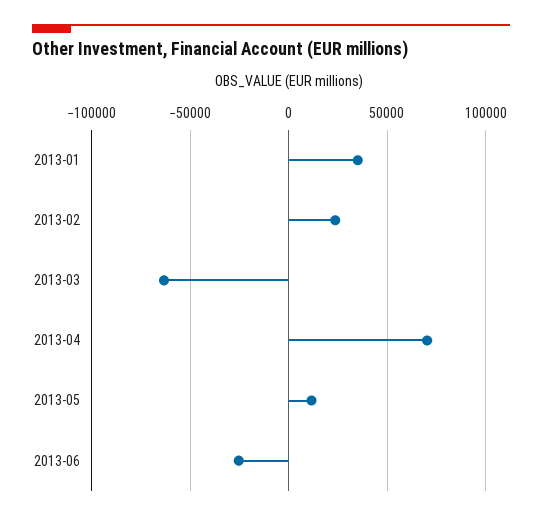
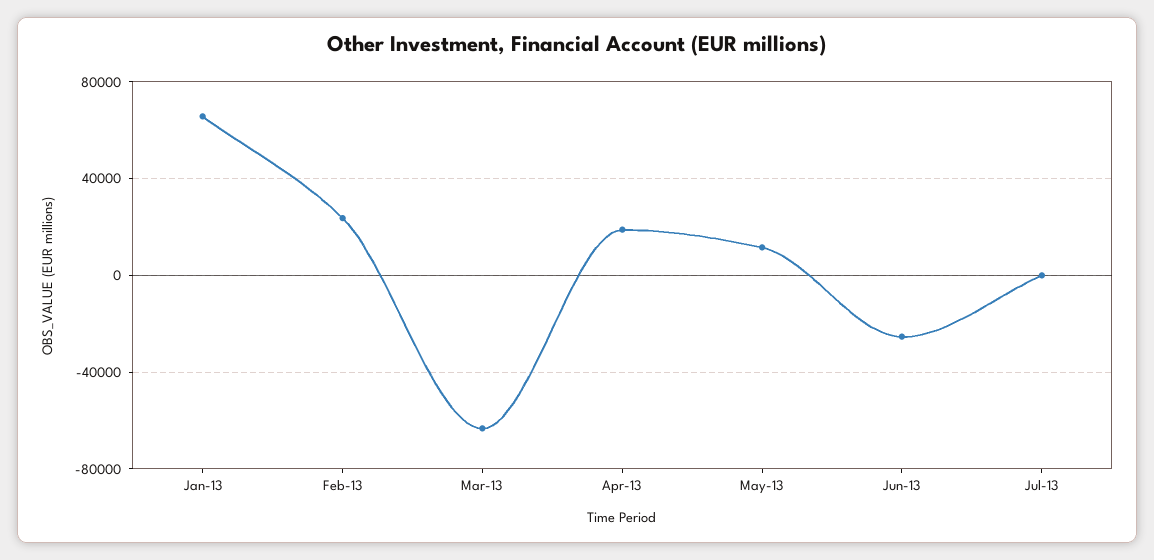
2013-01: 35000 -> 65000
2013-04: 70000 -> 20000
Jul-13: none -> 0

